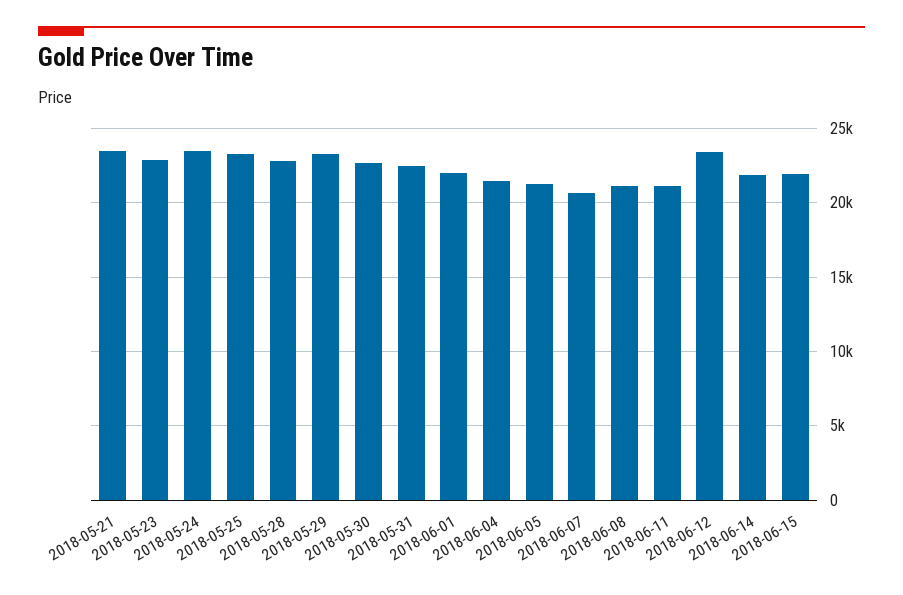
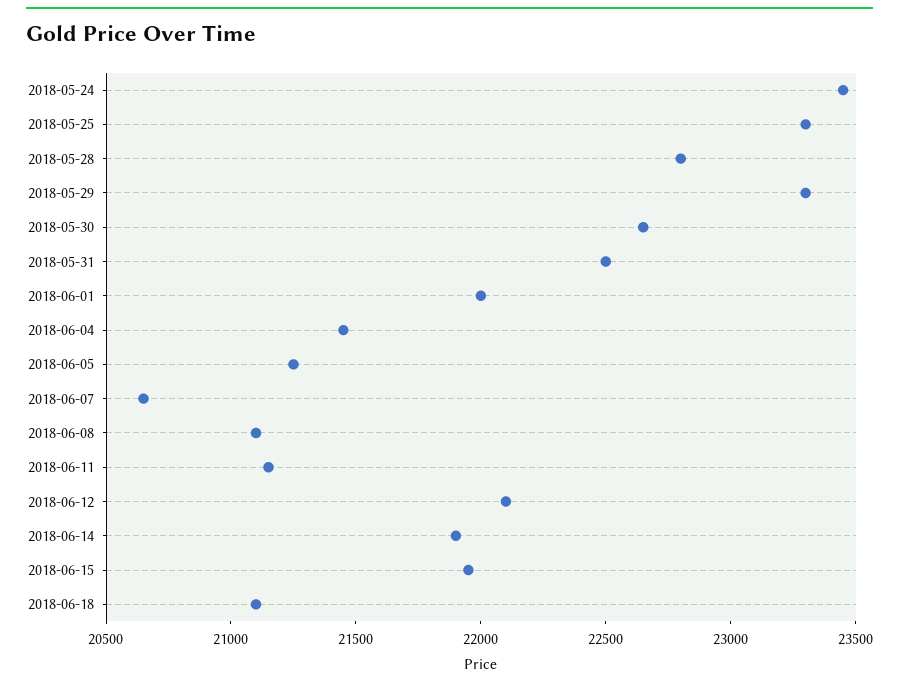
2018-05-21: 23500 -> none
2018-05-23: 23000 -> none
2018-06-12: 23500 -> 22100
2018-06-18: none -> 21100

